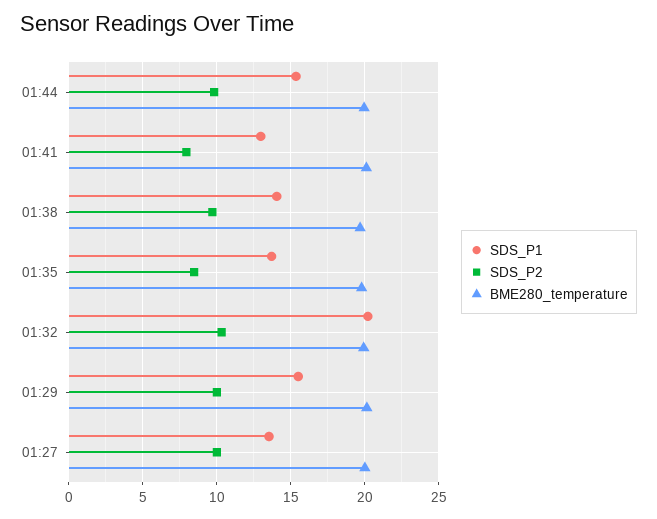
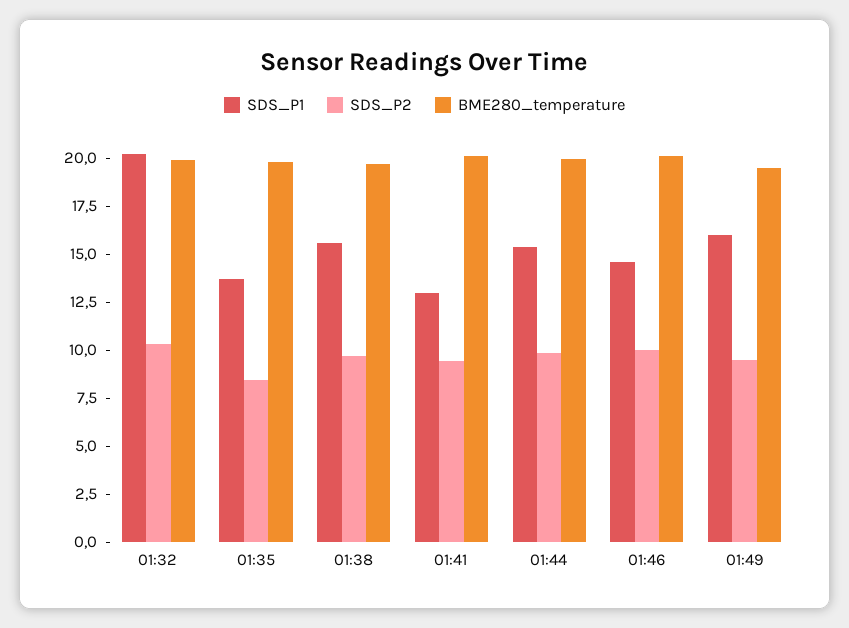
SDS_P2, 01:41: 8 -> 9.5
SDS_P1, 01:38: 14 -> 15.5
SDS_P1, 01:29: 15.5 -> none
SDS_P2, 01:29: 10 -> none
BME280_temperature, 01:29: 20 -> none
SDS_P1, 01:27: 13.5 -> none
SDS_P2, 01:27: 10 -> none
BME280_temperature, 01:27: 20 -> none
SDS_P1, 01:46: none -> 14.5
SDS_P2, 01:46: none -> 10
BME280_temperature, 01:46: none -> 20
SDS_P1, 01:49: none -> 16
SDS_P2, 01:49: none -> 9.5
BME280_temperature, 01:49: none -> 19.5

